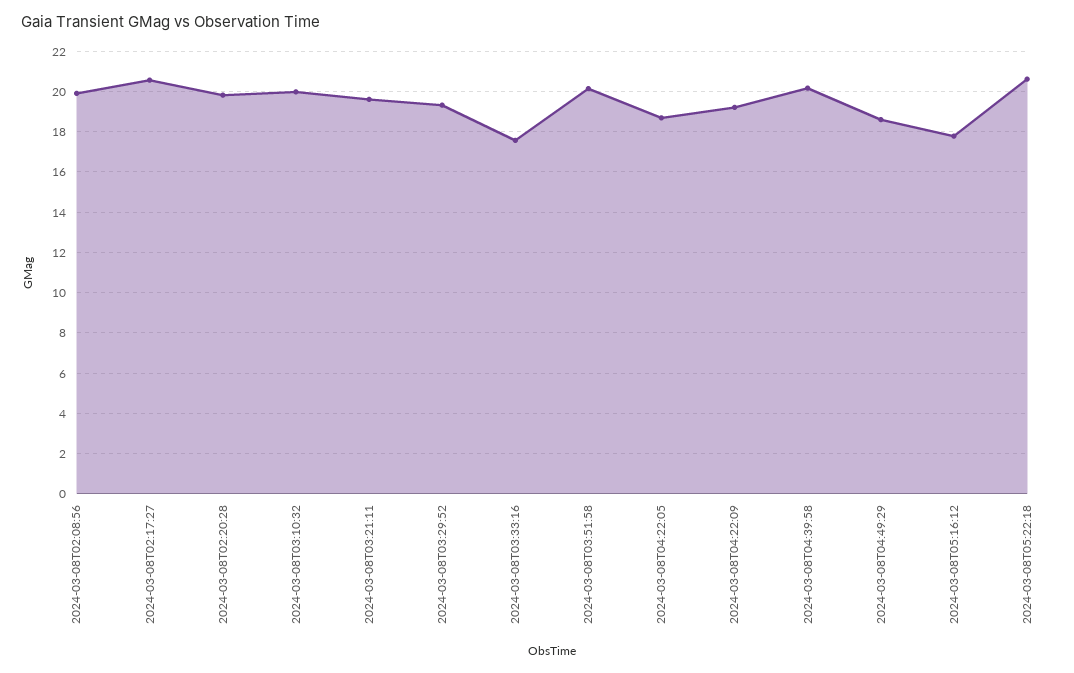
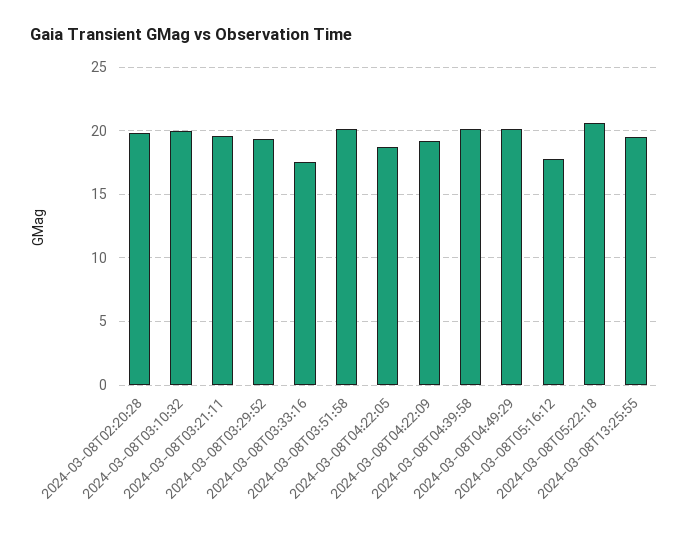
2024-03-08T02:08:56: 20 -> none
2024-03-08T02:17:27: 20.5 -> none
2024-03-08T04:49:29: 18.5 -> 20
2024-03-08T13:25:55: none -> 19.5

